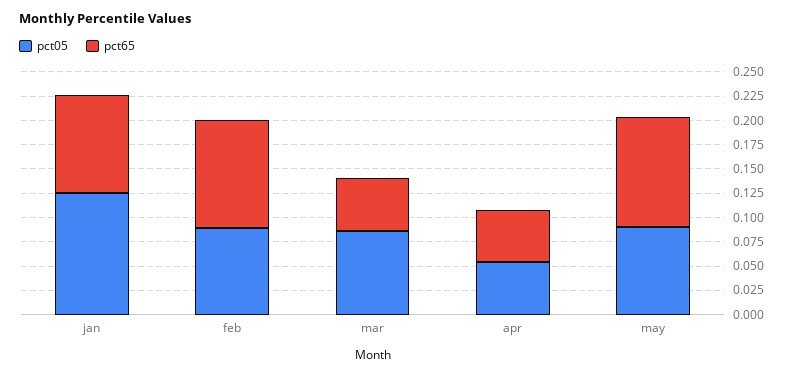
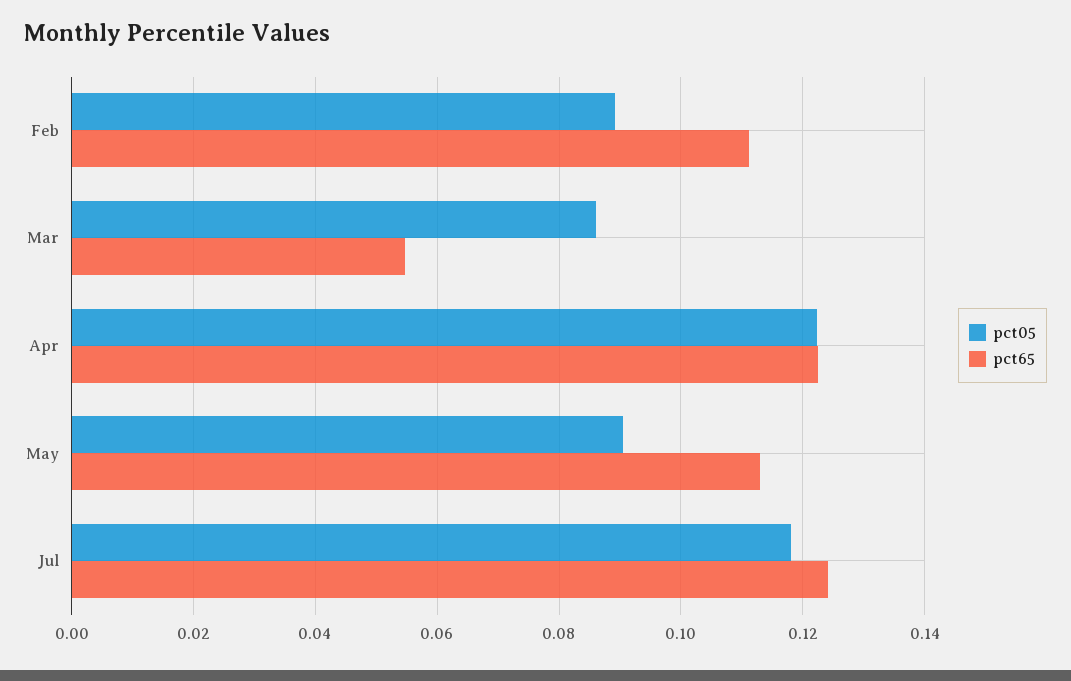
pct05, jan: 0.125 -> none
pct65, jan: 0.1 -> none
pct05, apr: 0.05 -> 0.122
pct65, apr: 0.05 -> 0.122
pct05, Jul: none -> 0.118
pct65, Jul: none -> 0.124

